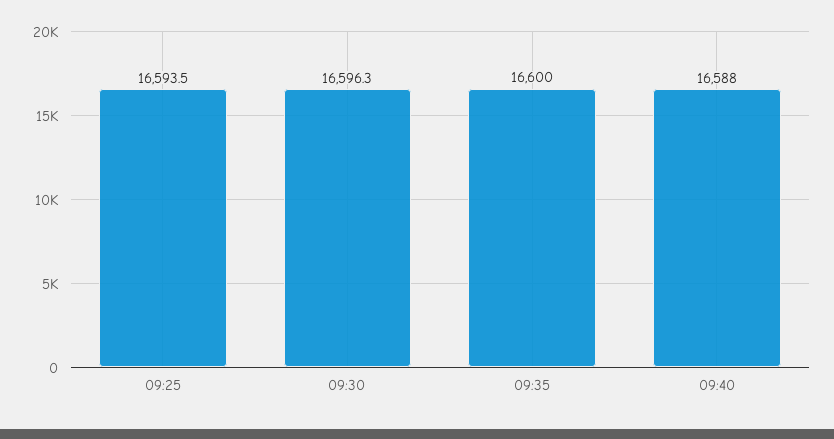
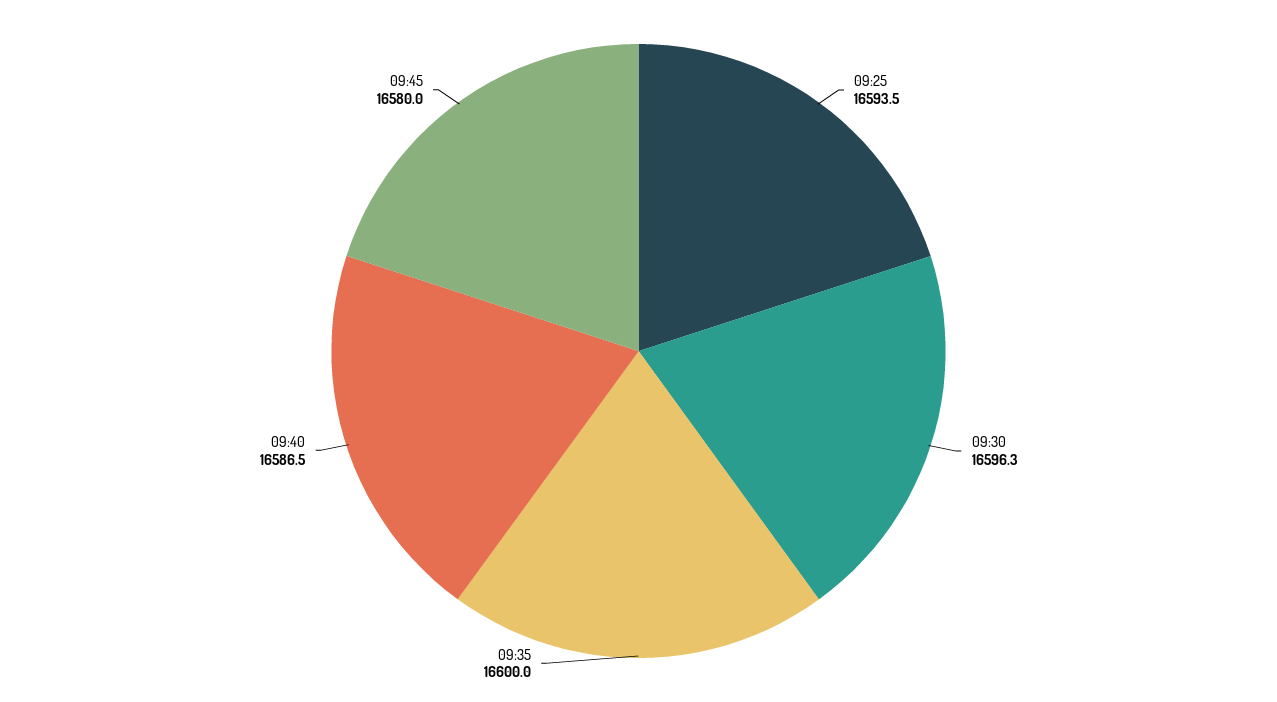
09:40: 16588 -> 16586.5
09:45: none -> 16580

